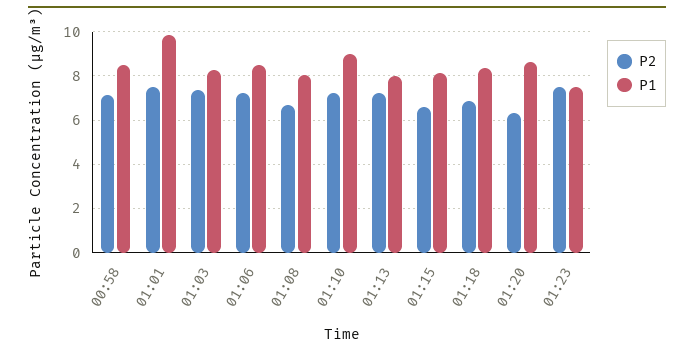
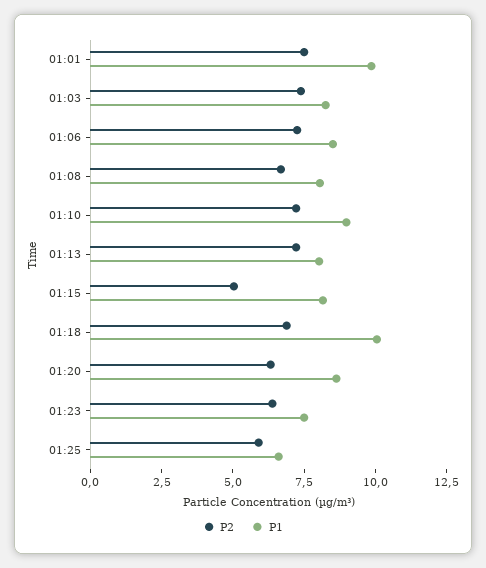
P2, 00:58: 7 -> none
P1, 00:58: 8.5 -> none
P2, 01:15: 6.5 -> 5
P1, 01:18: 8.5 -> 10
P2, 01:23: 7.5 -> 6.5
P2, 01:25: none -> 6
P1, 01:25: none -> 6.5

